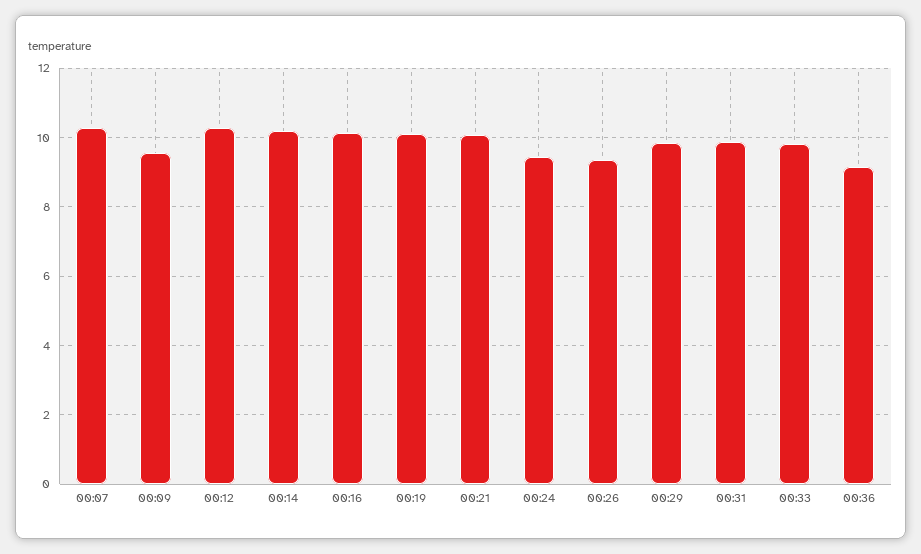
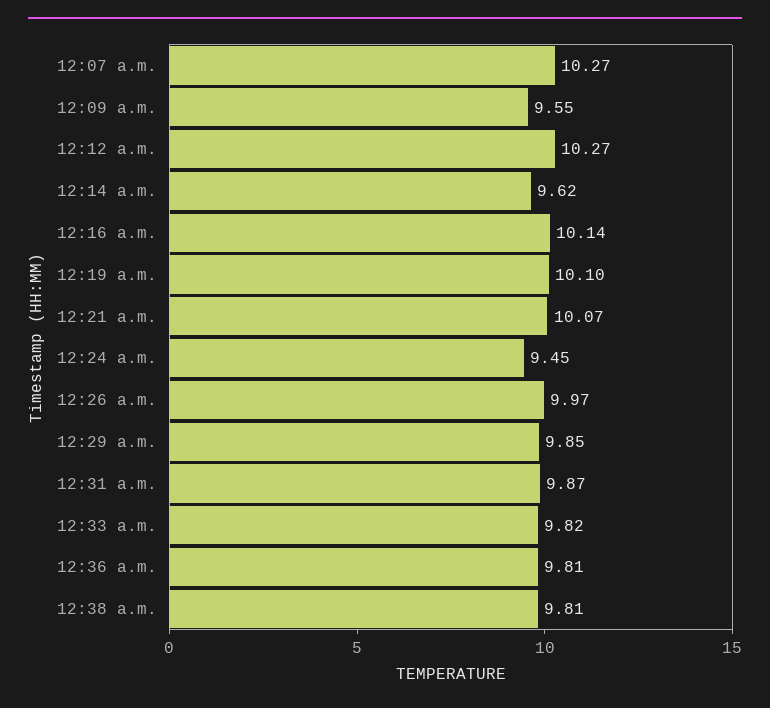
00:14: 10.2 -> 9.62
00:26: 9.4 -> 9.97
00:36: 9.2 -> 9.81
12:38 a.m.: none -> 9.81

